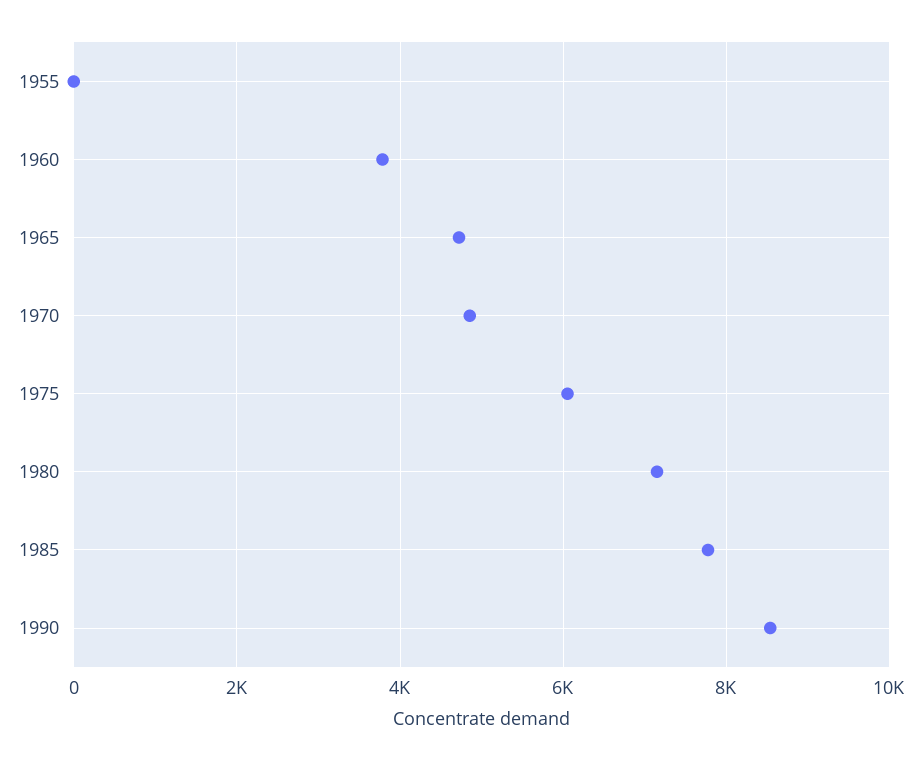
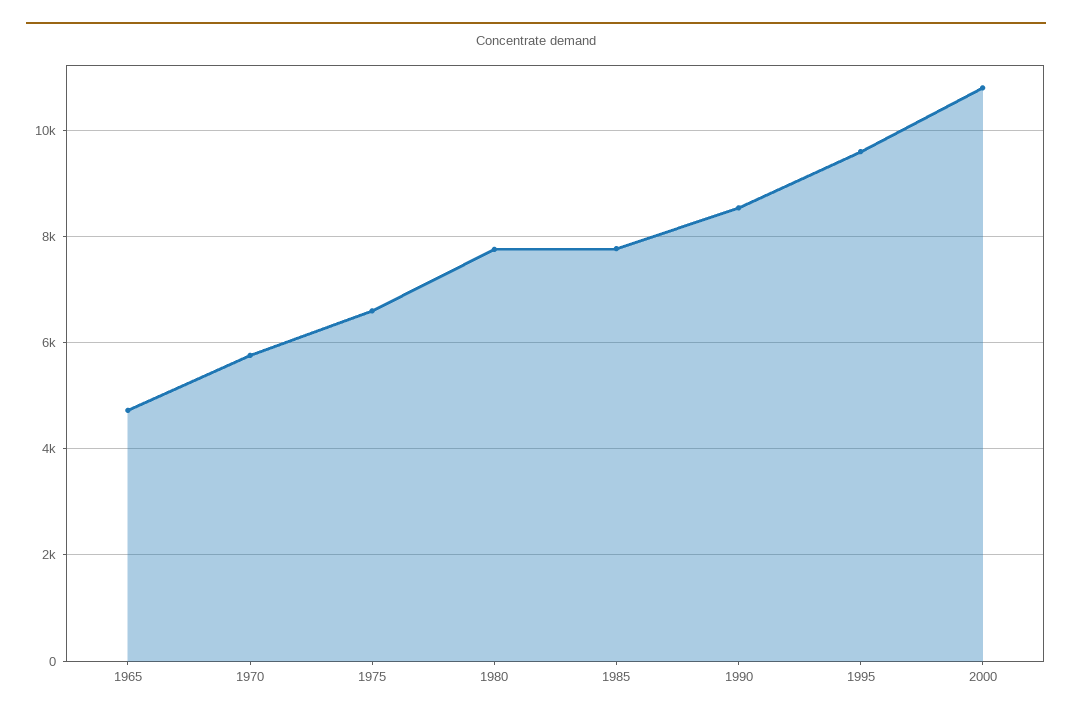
1955: 0 -> none
1960: 3800 -> none
1970: 4800 -> 5800
1975: 6000 -> 6600
1980: 7200 -> 7800
1995: none -> 9600
2000: none -> 10800

